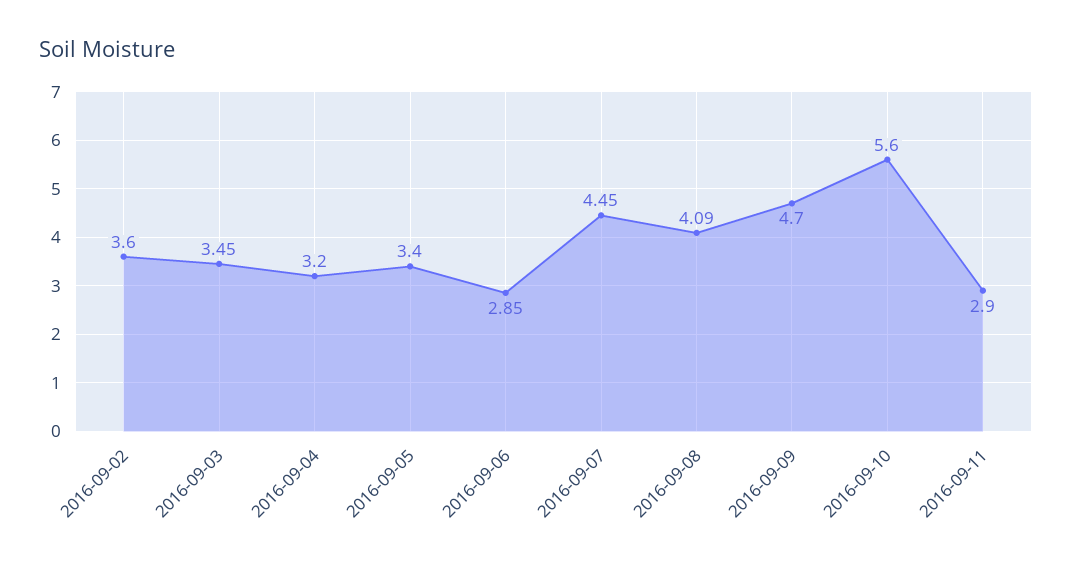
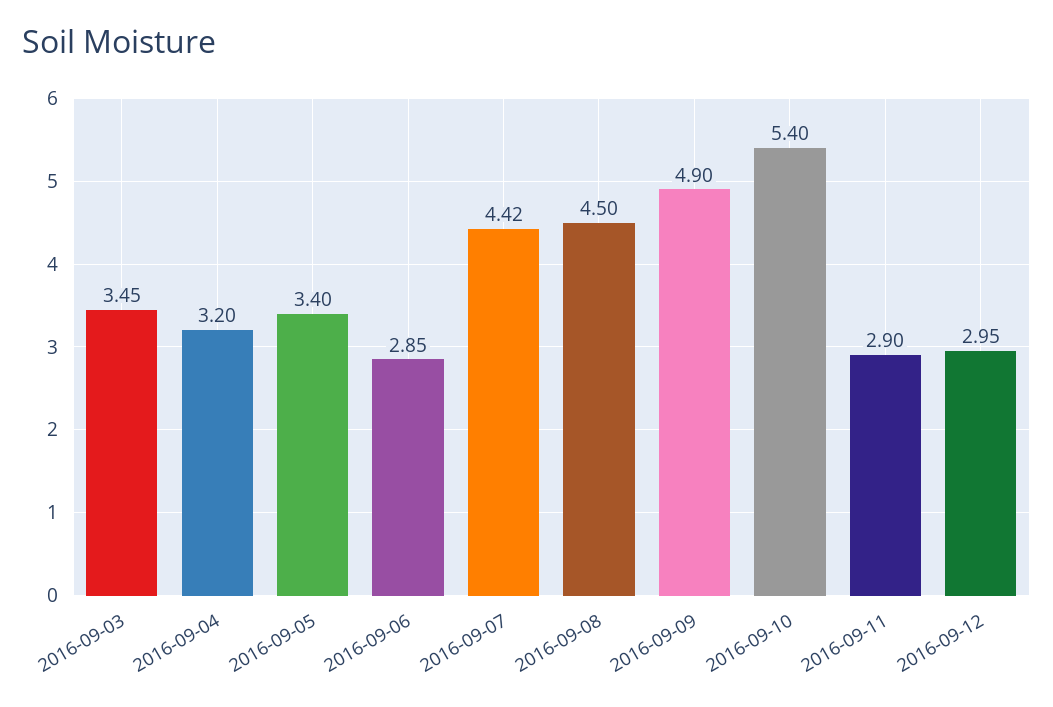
2016-09-02: 3.6 -> none
2016-09-07: 4.45 -> 4.42
2016-09-08: 4.09 -> 4.5
2016-09-09: 4.7 -> 4.9
2016-09-10: 5.6 -> 5.4
2016-09-12: none -> 2.95

